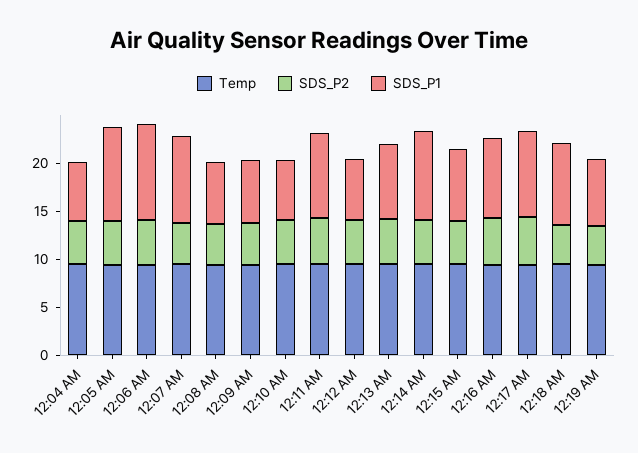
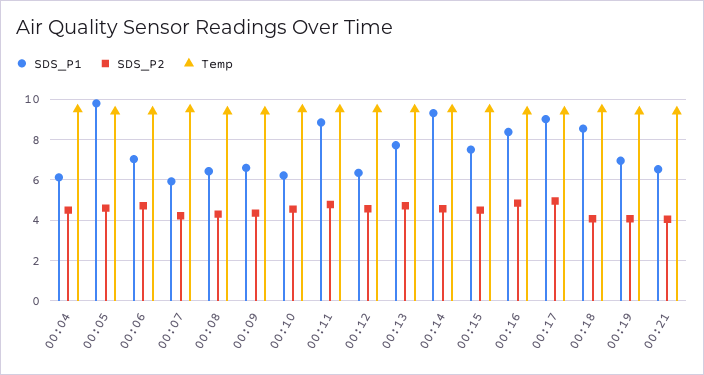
SDS_P1, 12:06 AM: 10 -> 7
SDS_P1, 12:07 AM: 9 -> 6
SDS_P1, 00:21: none -> 6.5
SDS_P2, 00:21: none -> 4
Temp, 00:21: none -> 9.5

